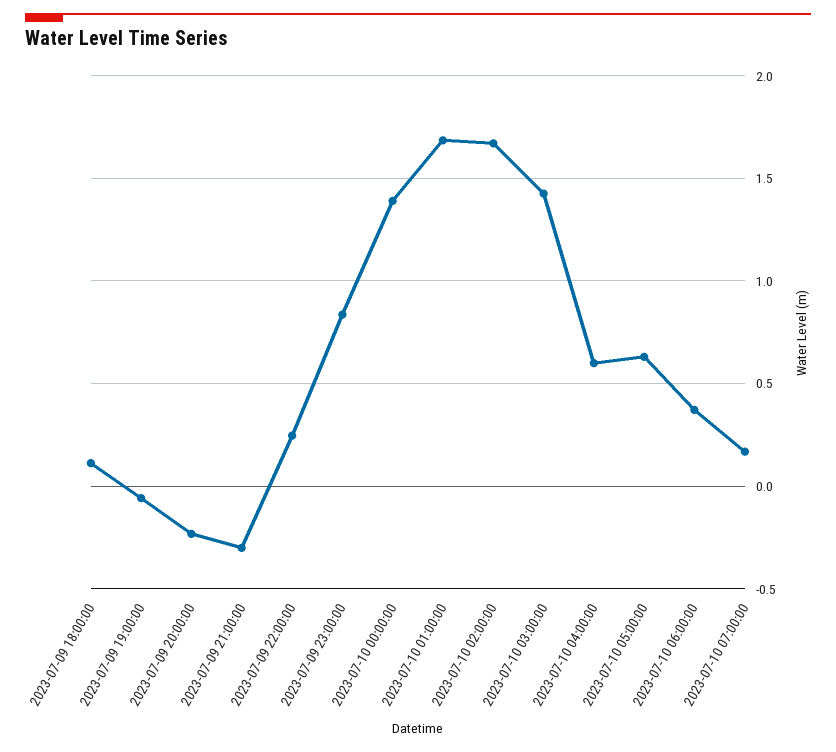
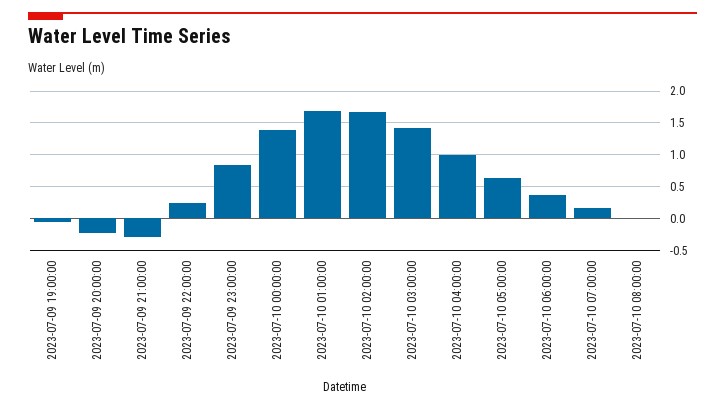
2023-07-09 18:00:00: 0.1 -> none
2023-07-10 04:00:00: 0.6 -> 1
2023-07-10 08:00:00: none -> 0

